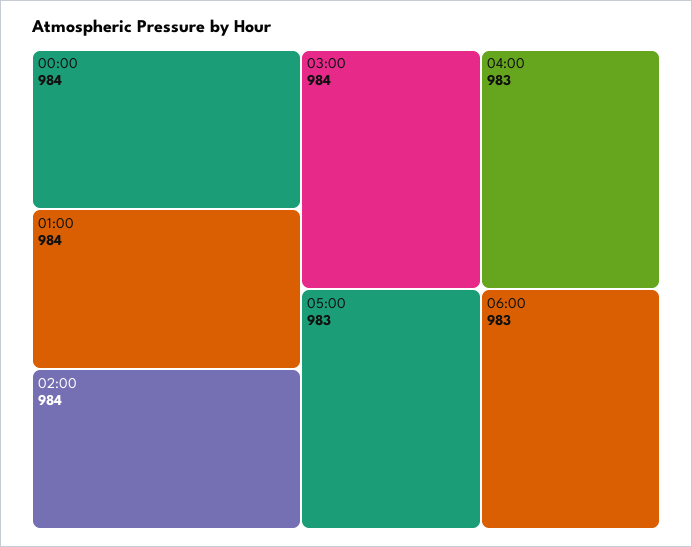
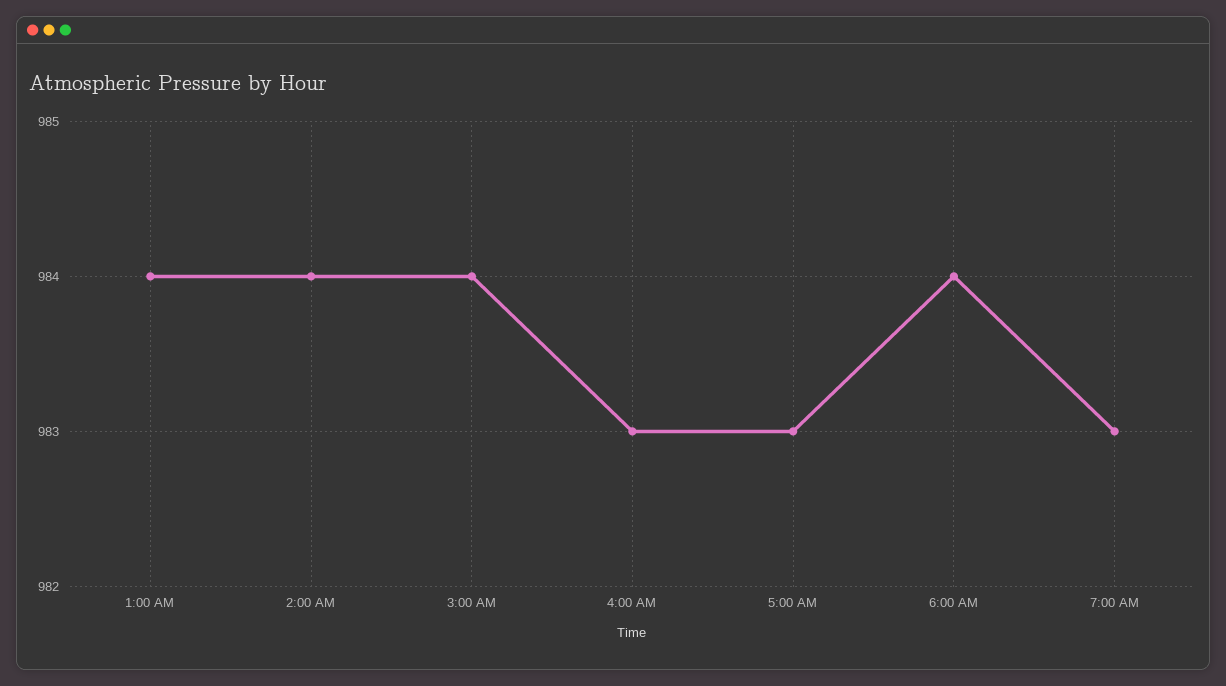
00:00: 984 -> none
06:00: 983 -> 984
7:00 AM: none -> 983

